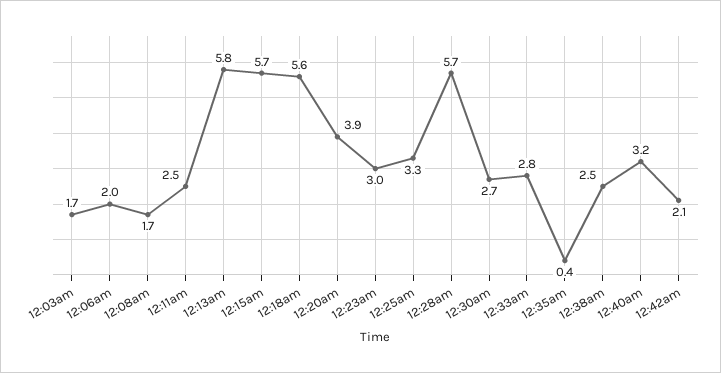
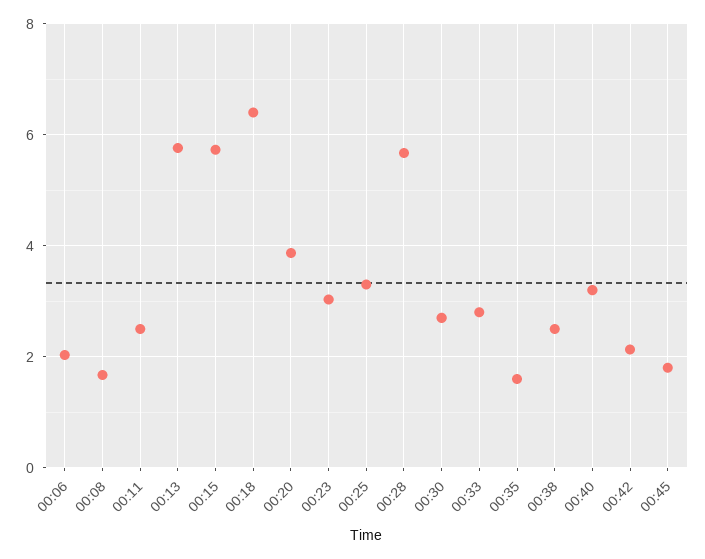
12:03am: 1.7 -> none
12:18am: 5.6 -> 6.4
12:35am: 0.4 -> 1.6
00:45: none -> 1.8

